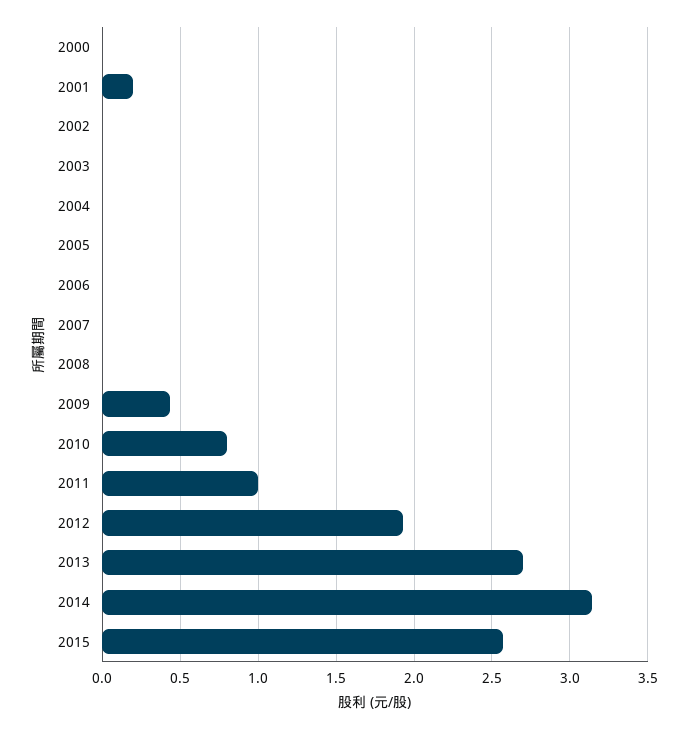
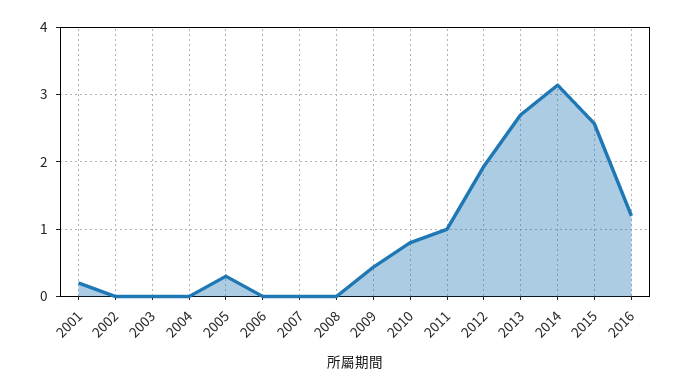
2000: 0 -> none
2005: 0 -> 0.3
2016: none -> 1.2

